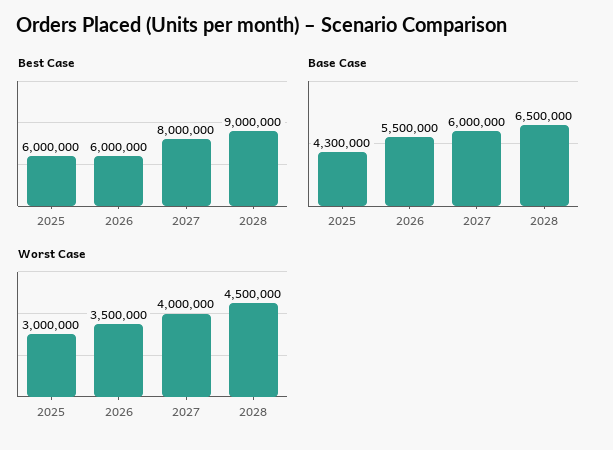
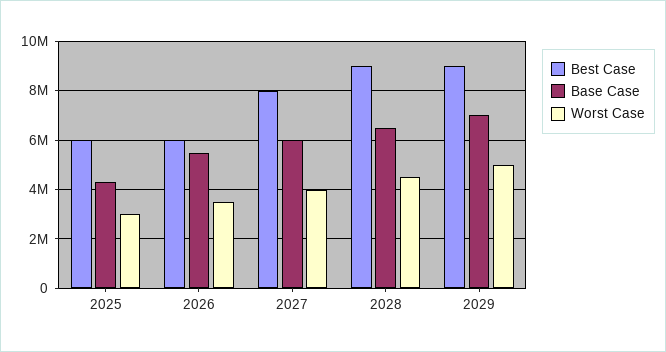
Best Case, 2029: none -> 9000000
Base Case, 2029: none -> 7000000
Worst Case, 2029: none -> 5000000

